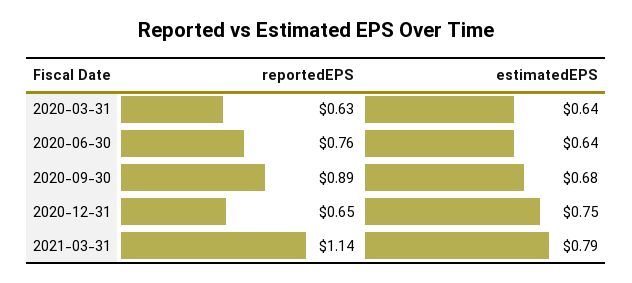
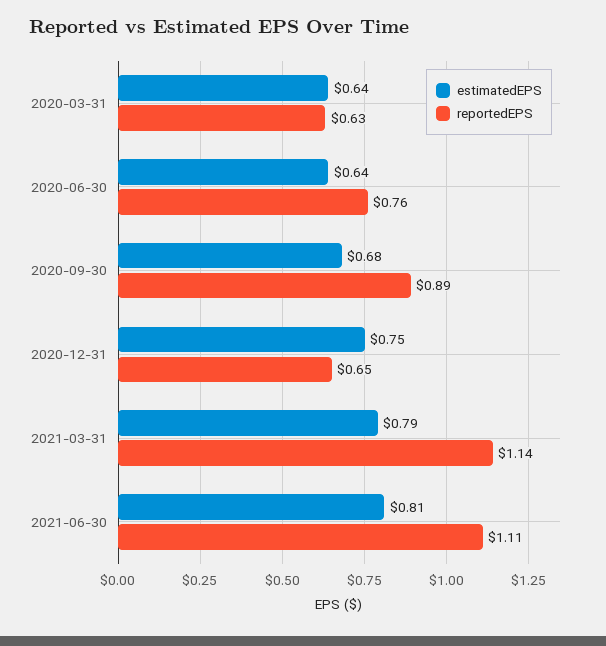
estimatedEPS, 2021-06-30: none -> 0.81
reportedEPS, 2021-06-30: none -> 1.11

